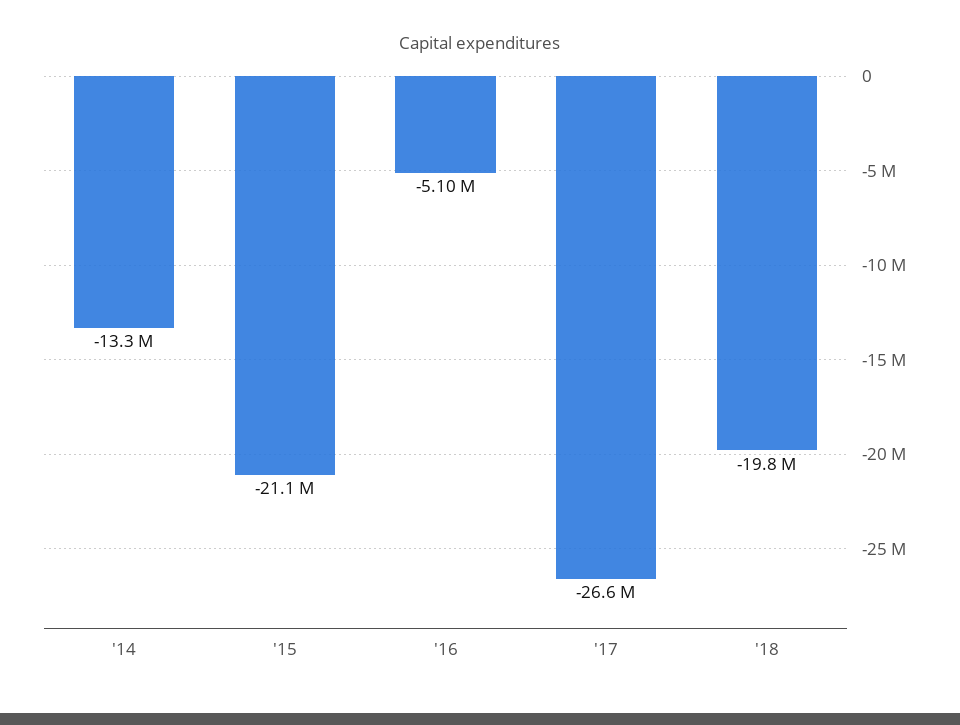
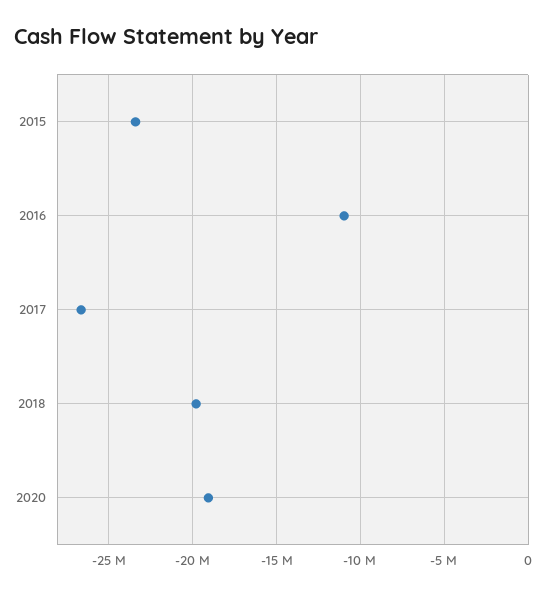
'14: -13300000 -> none
'15: -21100000 -> -23500000
'16: -5100000 -> -11000000
2020: none -> -19000000

